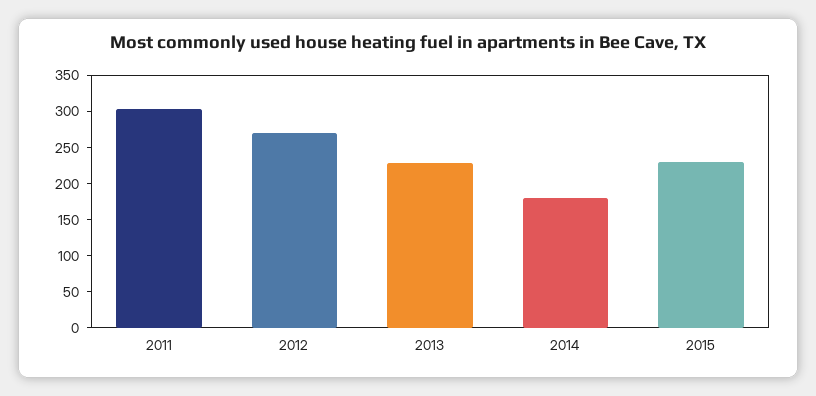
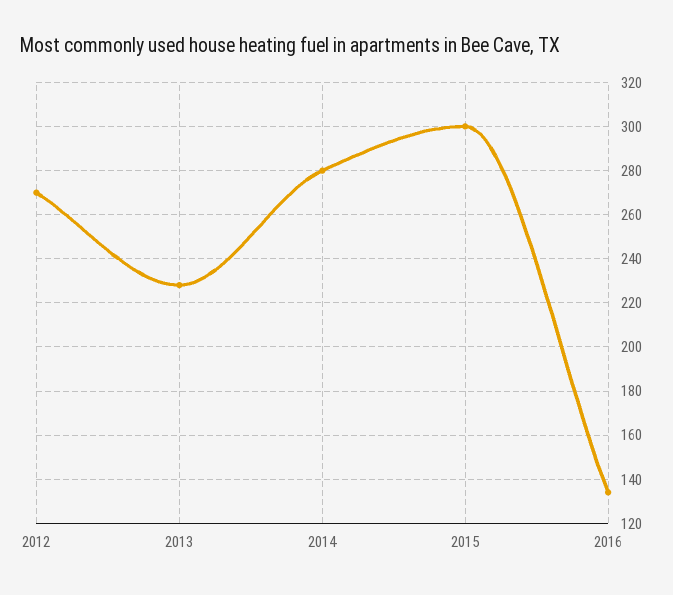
2011: 300 -> none
2014: 175 -> 280
2015: 225 -> 300
2016: none -> 135

